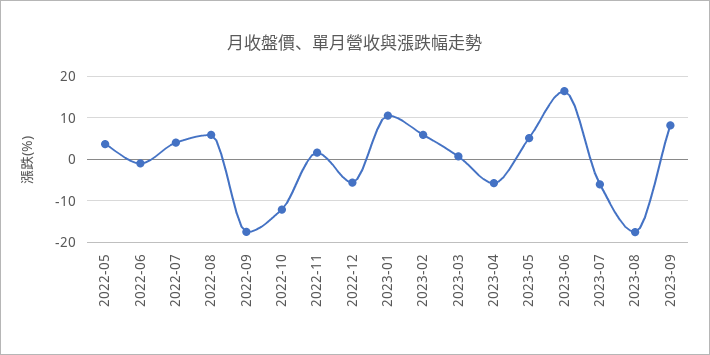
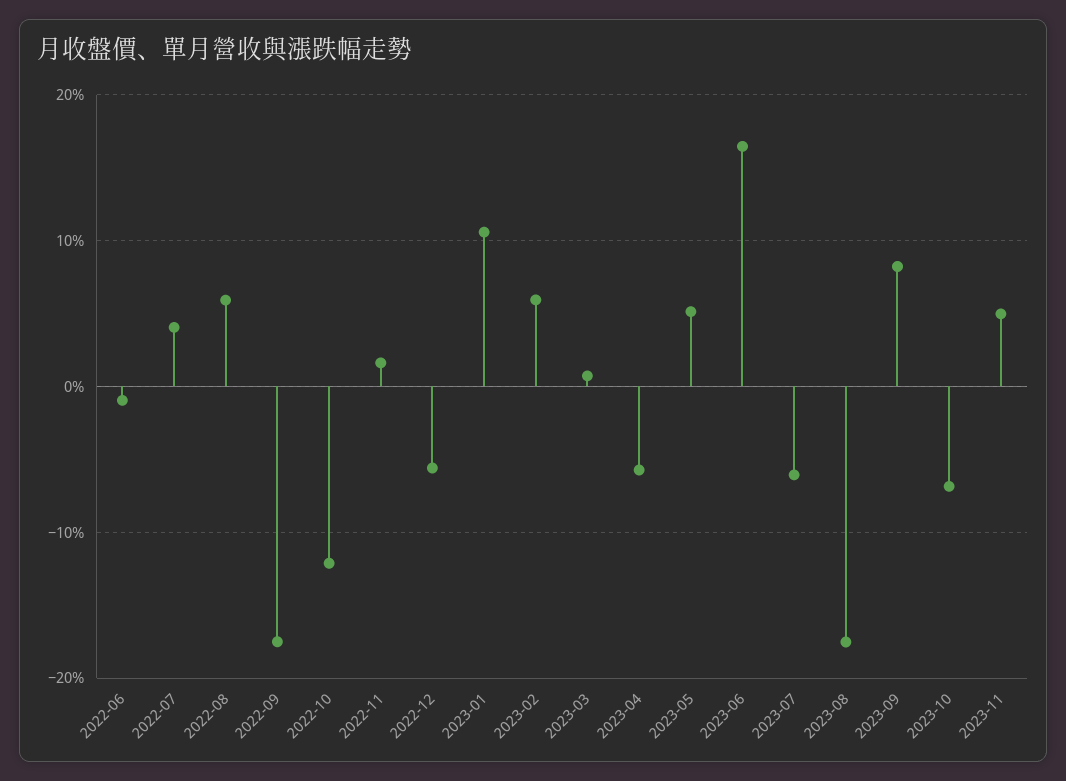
2022-05: 4 -> none
2023-10: none -> -7
2023-11: none -> 5

